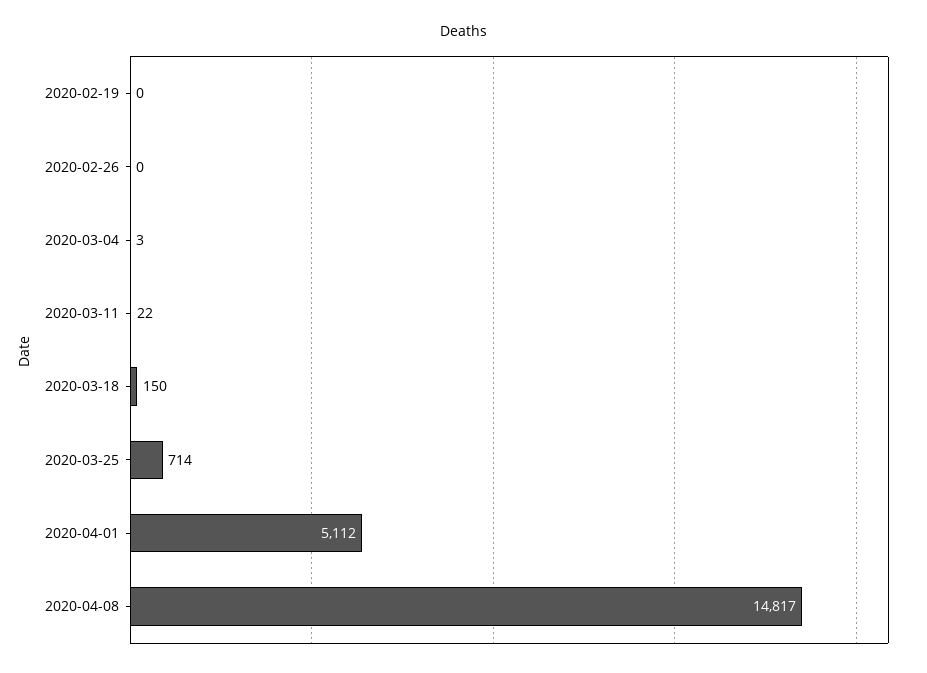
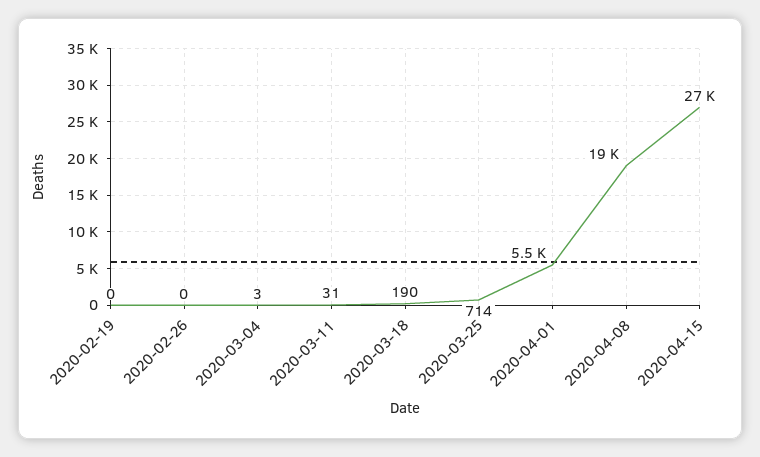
2020-03-11: 22 -> 31
2020-03-18: 150 -> 190
2020-04-01: 5112 -> 5500
2020-04-08: 14817 -> 19000
2020-04-15: none -> 27000

